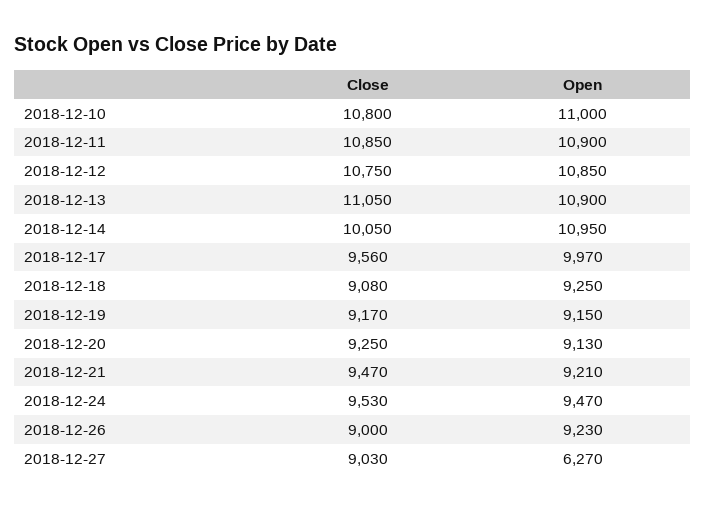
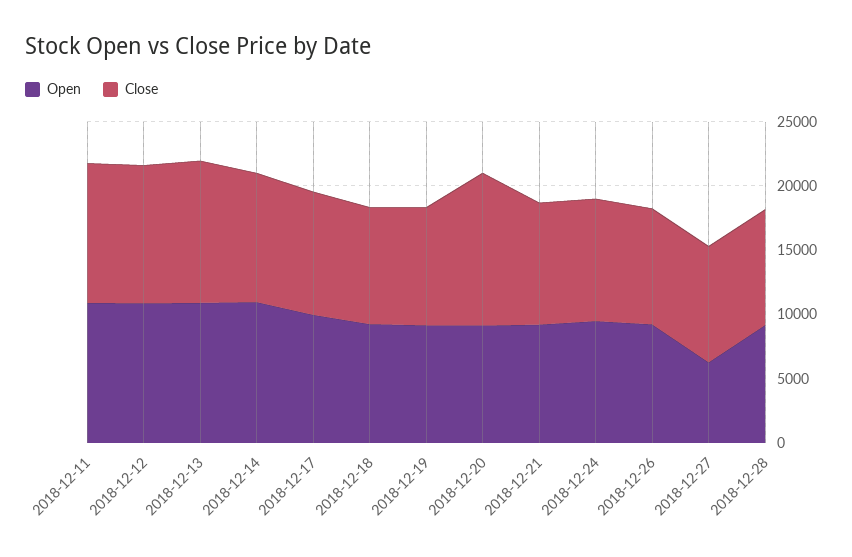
Close, 2018-12-10: 10800 -> none
Open, 2018-12-10: 11000 -> none
Close, 2018-12-20: 9250 -> 12000
Open, 2018-12-28: none -> 9000
Close, 2018-12-28: none -> 9000

